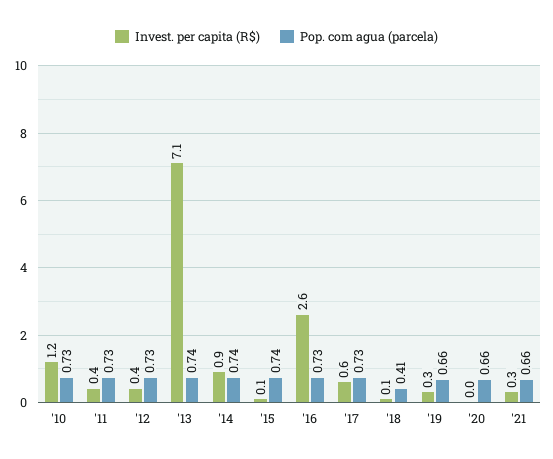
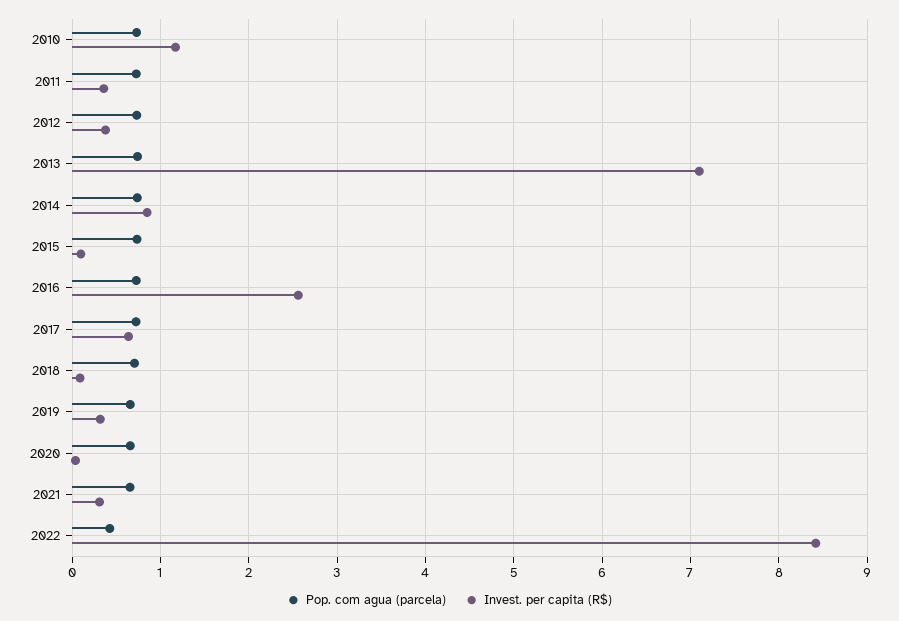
Pop. com agua (parcela), '18: 0.41 -> 0.7
Pop. com agua (parcela), 2022: none -> 0.4
Invest. per capita (R$), 2022: none -> 8.4

